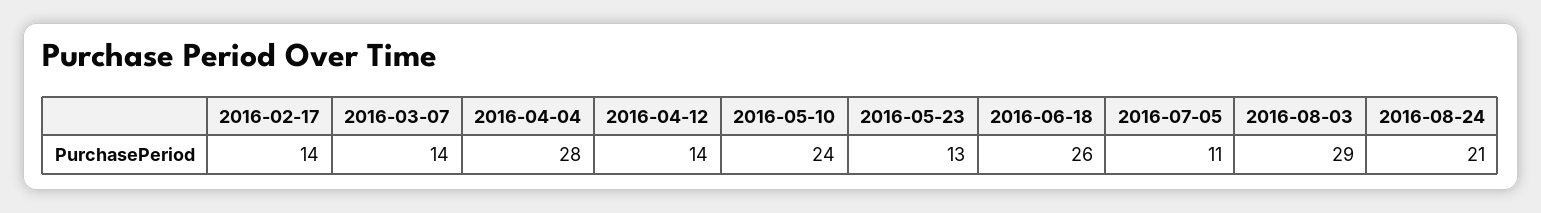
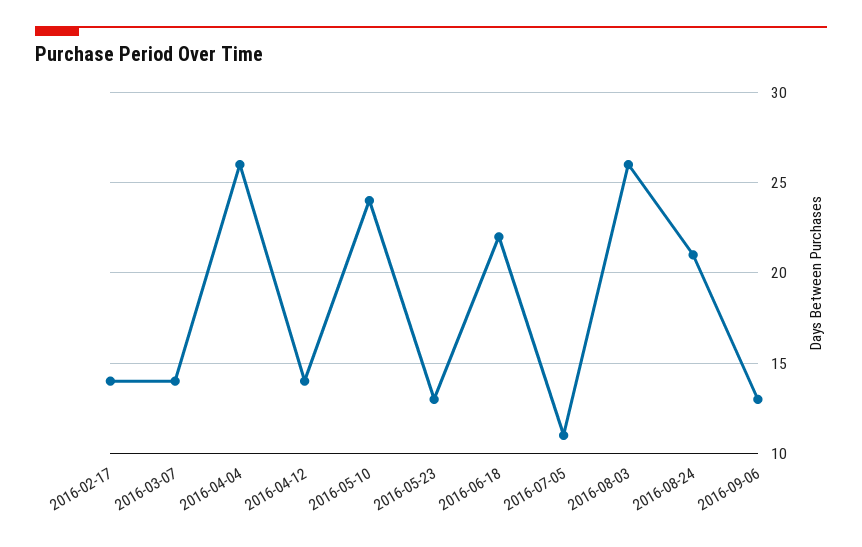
2016-04-04: 28 -> 26
2016-06-18: 26 -> 22
2016-08-03: 29 -> 26
2016-09-06: none -> 13

